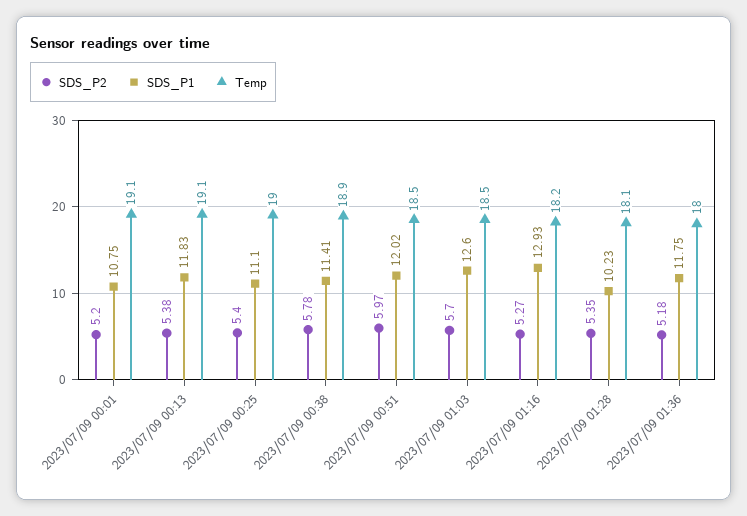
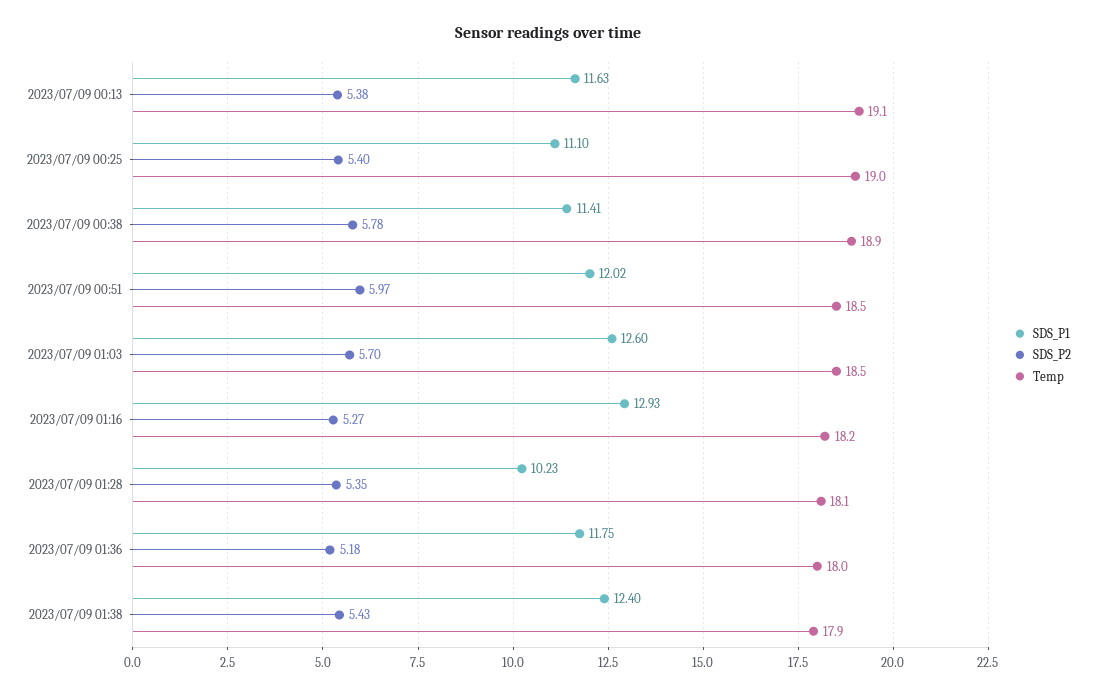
SDS_P2, 2023/07/09 00:01: 5.2 -> none
SDS_P1, 2023/07/09 00:01: 10.75 -> none
Temp, 2023/07/09 00:01: 19.1 -> none
SDS_P1, 2023/07/09 00:13: 11.83 -> 11.63
SDS_P1, 2023/07/09 01:38: none -> 12.4
SDS_P2, 2023/07/09 01:38: none -> 5.43
Temp, 2023/07/09 01:38: none -> 17.9

